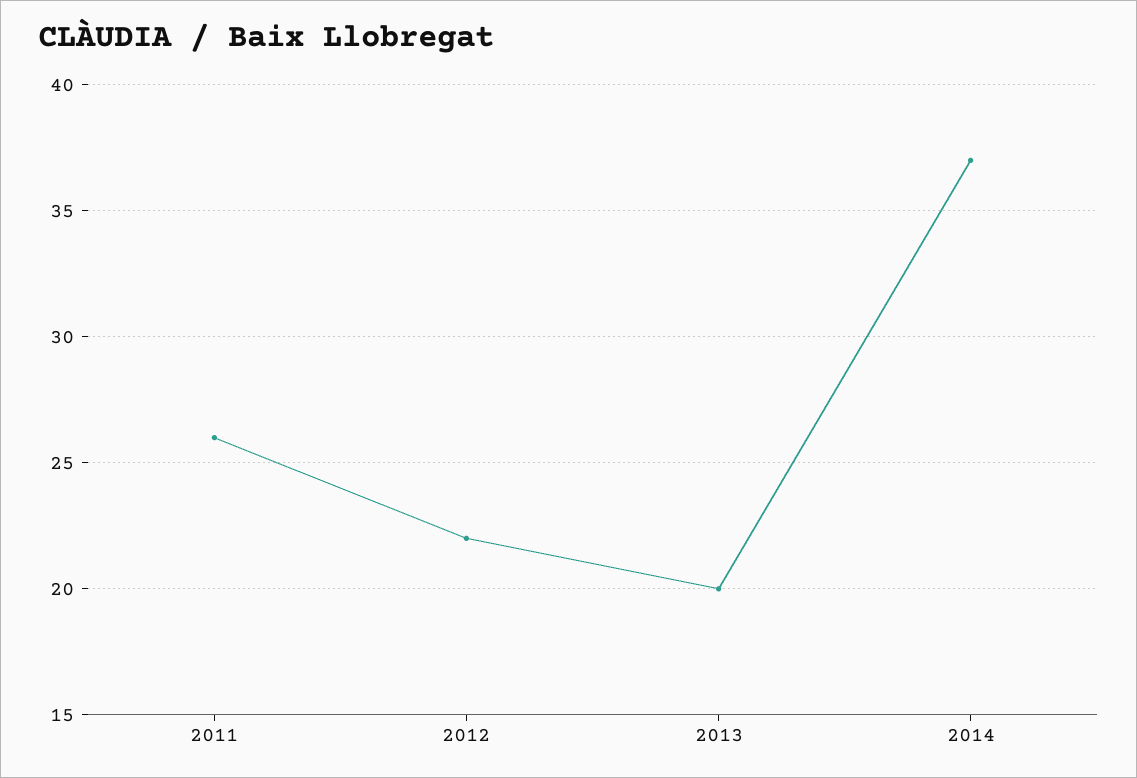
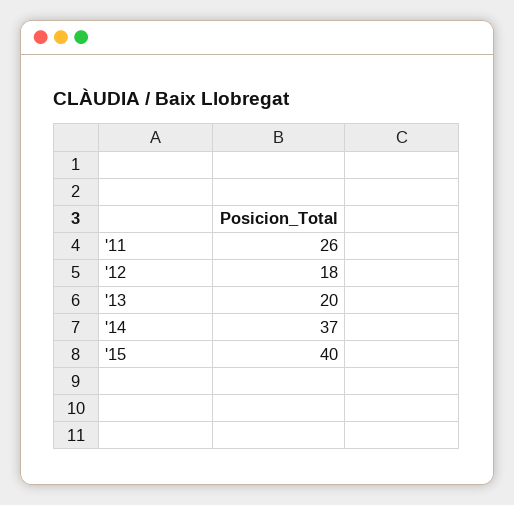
2012: 22 -> 18
'15: none -> 40

